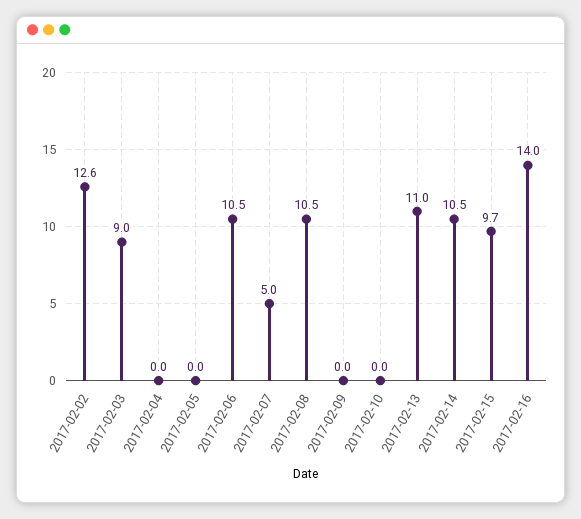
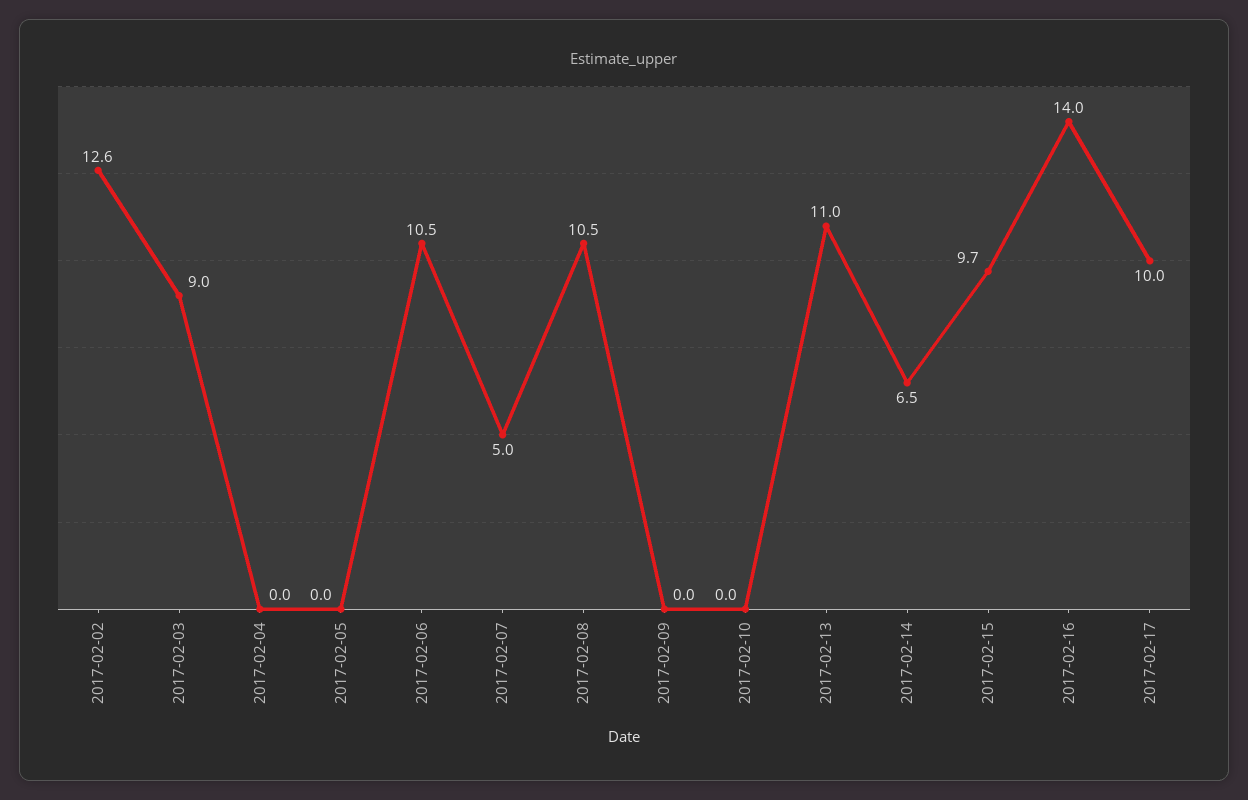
2017-02-14: 10.5 -> 6.5
2017-02-17: none -> 10

